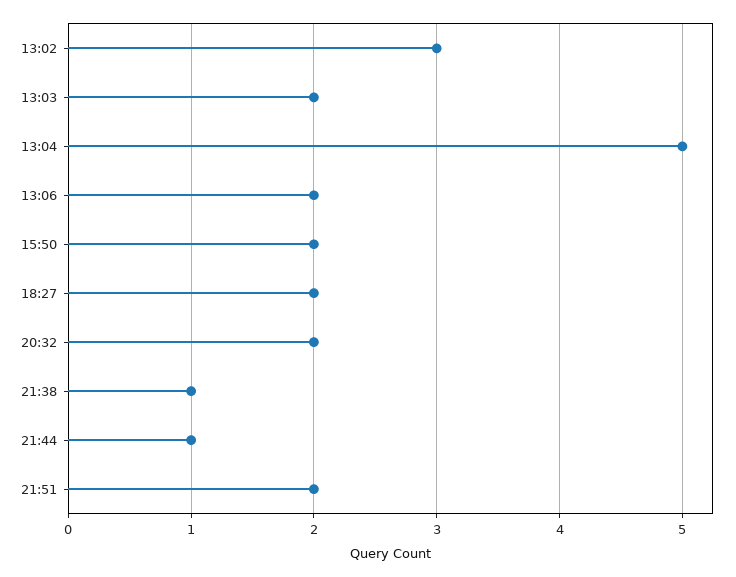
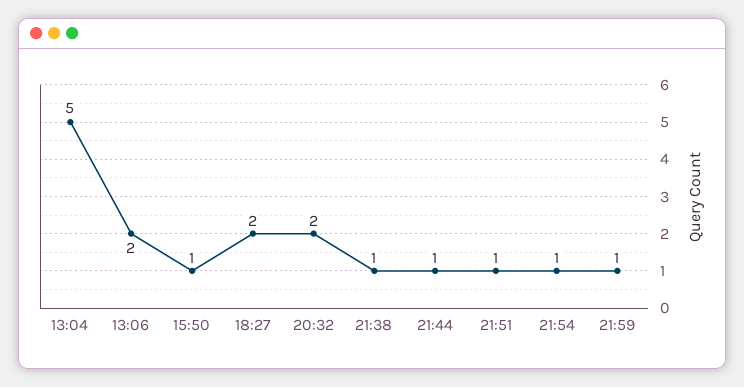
13:02: 3 -> none
13:03: 2 -> none
15:50: 2 -> 1
21:51: 2 -> 1
21:54: none -> 1
21:59: none -> 1

